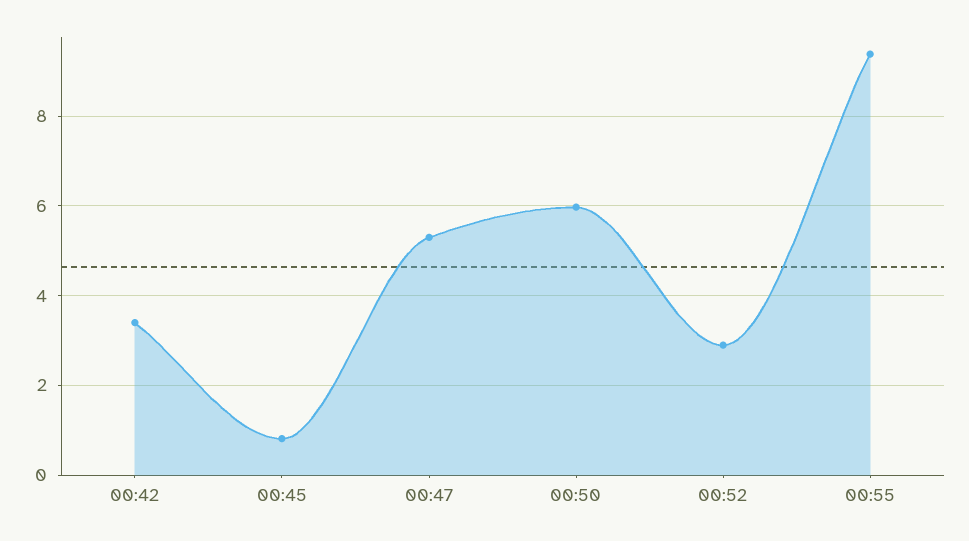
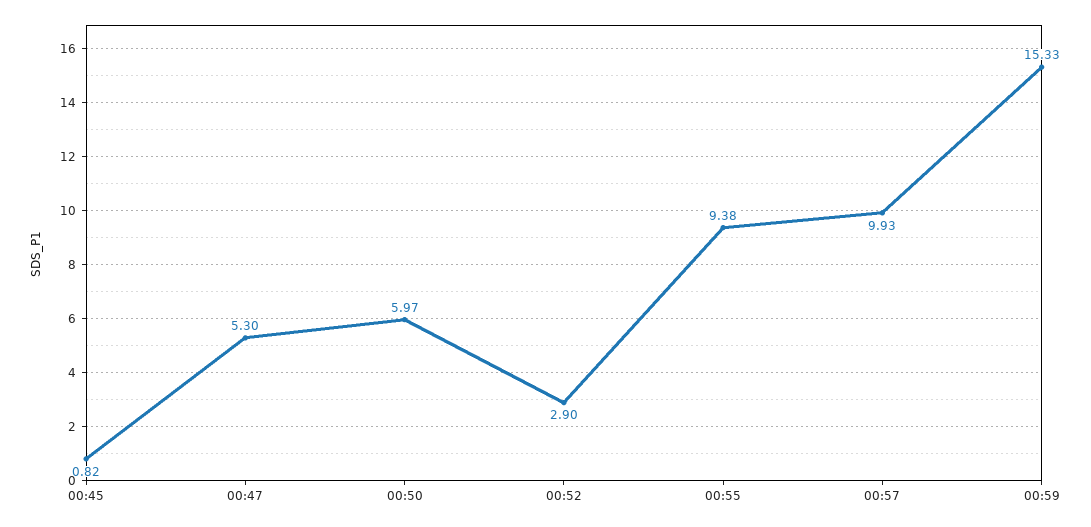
00:42: 3.4 -> none
00:57: none -> 9.93
00:59: none -> 15.33

